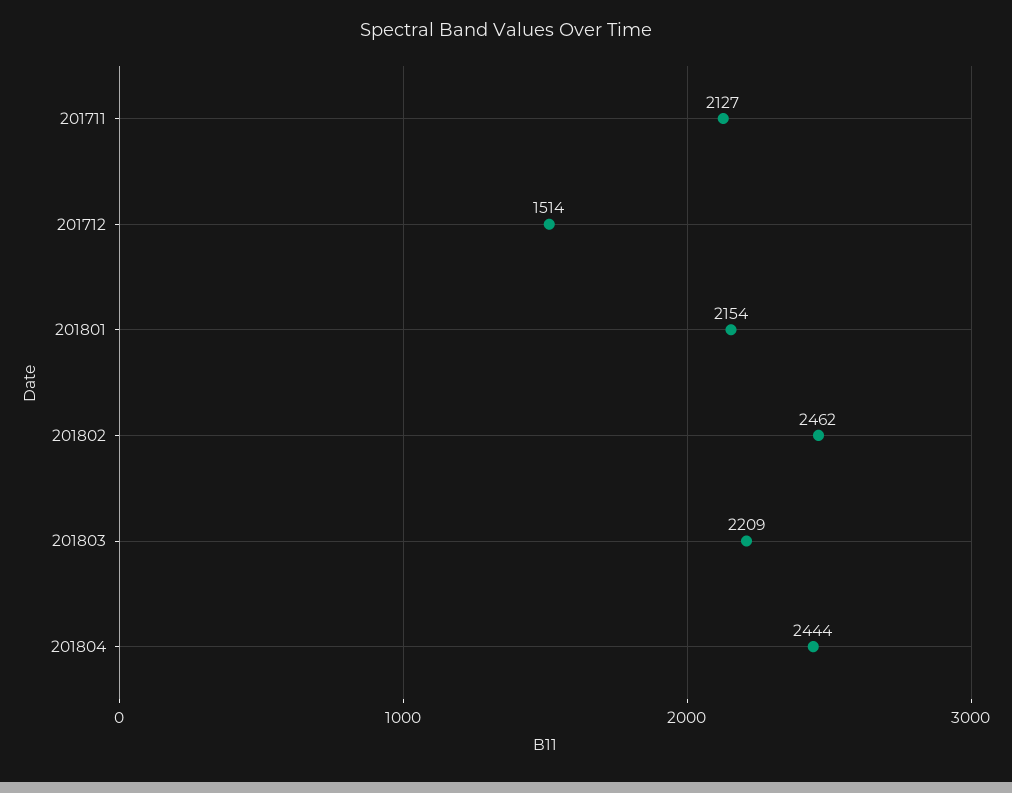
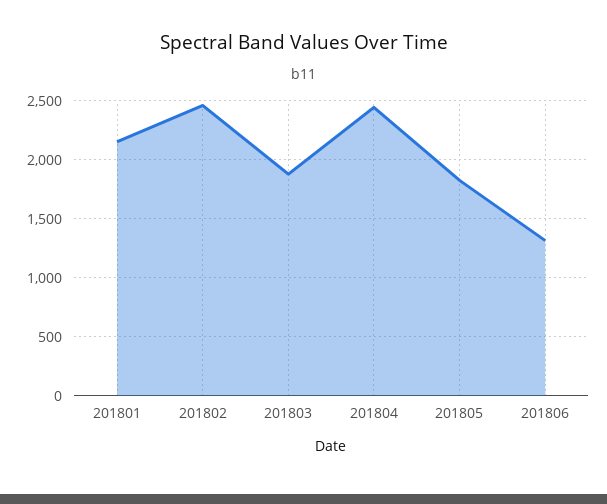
201711: 2127 -> none
201712: 1514 -> none
201803: 2209 -> 1900
201805: none -> 1800
201806: none -> 1300

